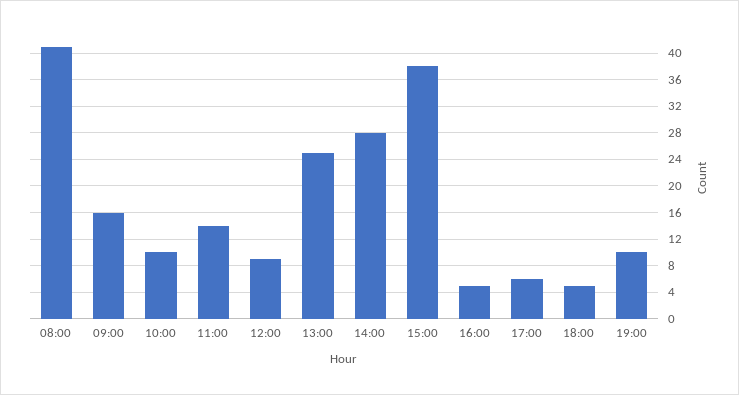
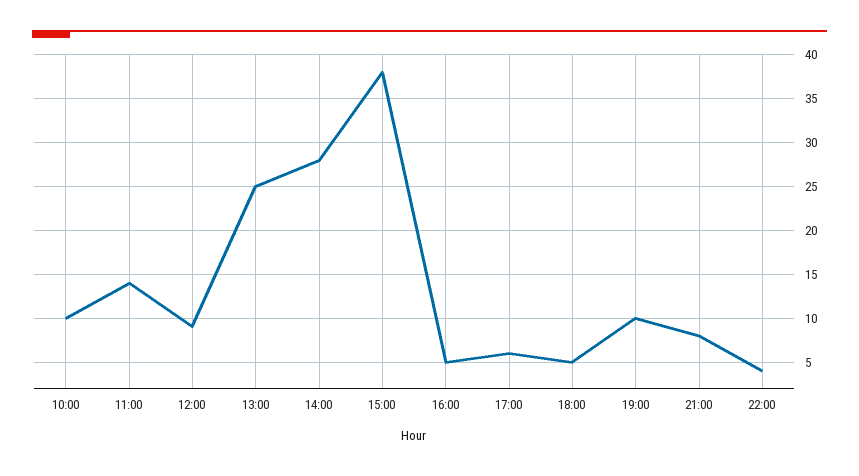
08:00: 41 -> none
09:00: 16 -> none
21:00: none -> 8
22:00: none -> 4

